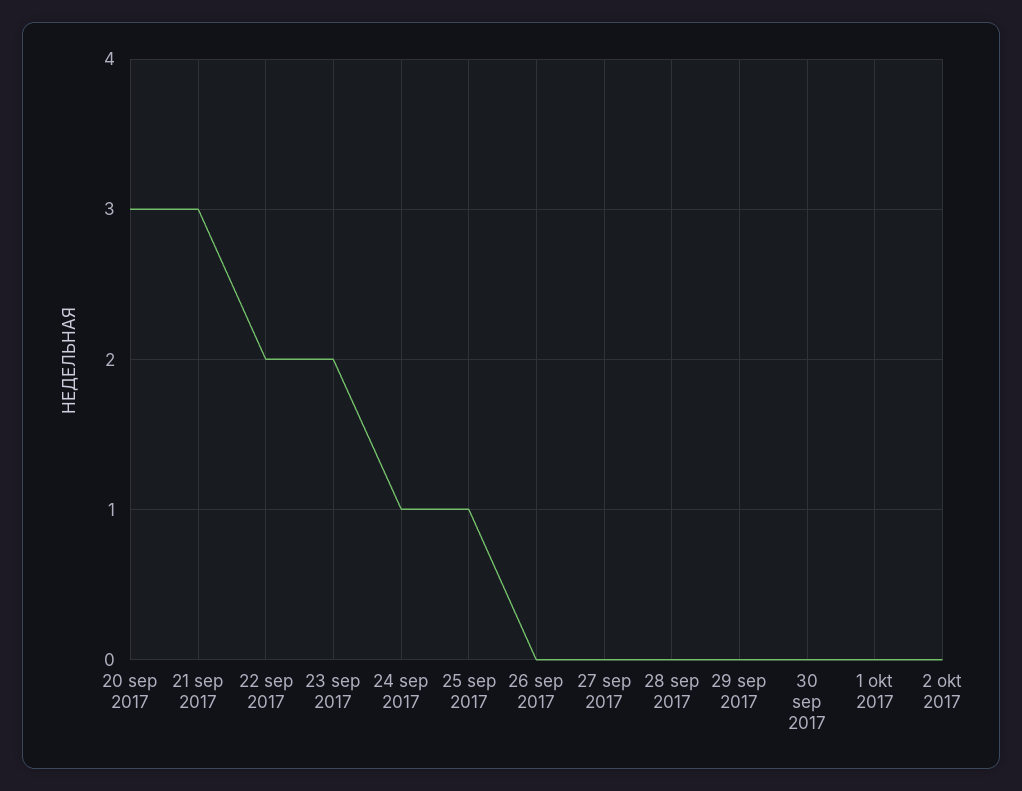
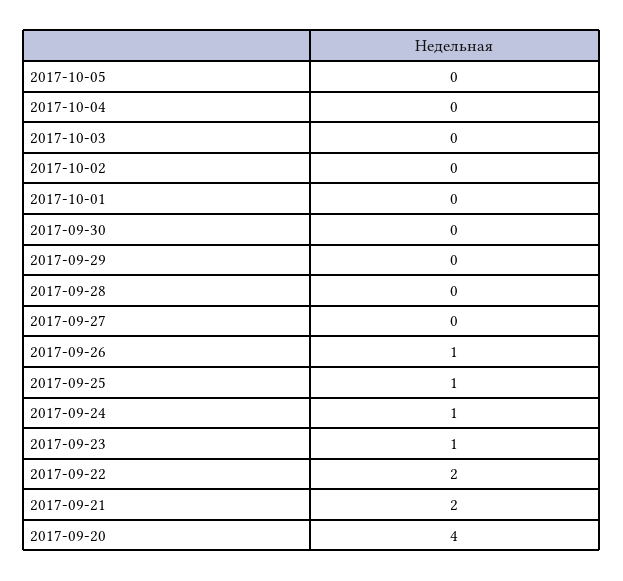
20 sep 2017: 3 -> 4
21 sep 2017: 3 -> 2
23 sep 2017: 2 -> 1
26 sep 2017: 0 -> 1
2017-10-05: none -> 0
2017-10-04: none -> 0
2017-10-03: none -> 0

